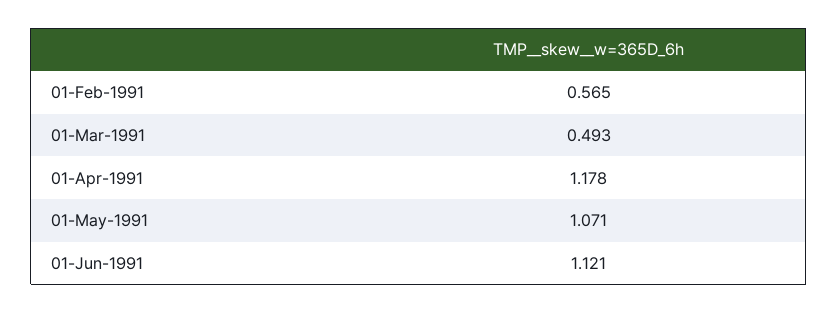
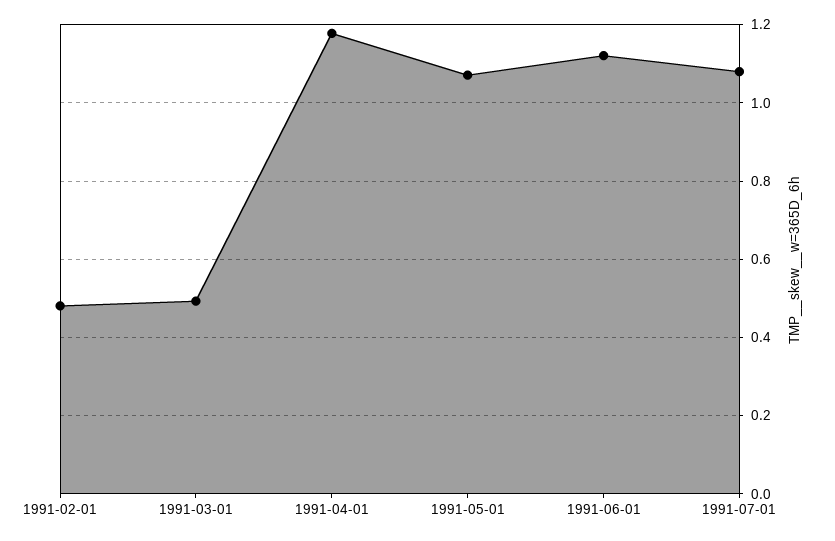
01-Feb-1991: 0.565 -> 0.48
1991-07-01: none -> 1.08

